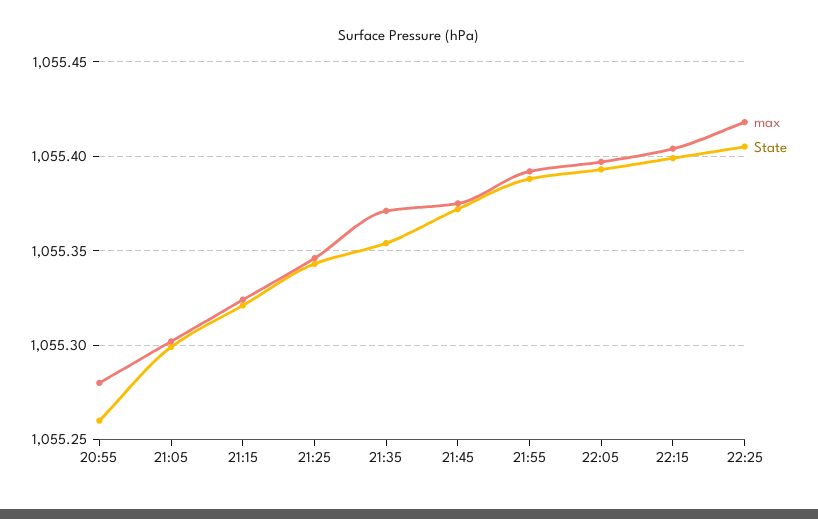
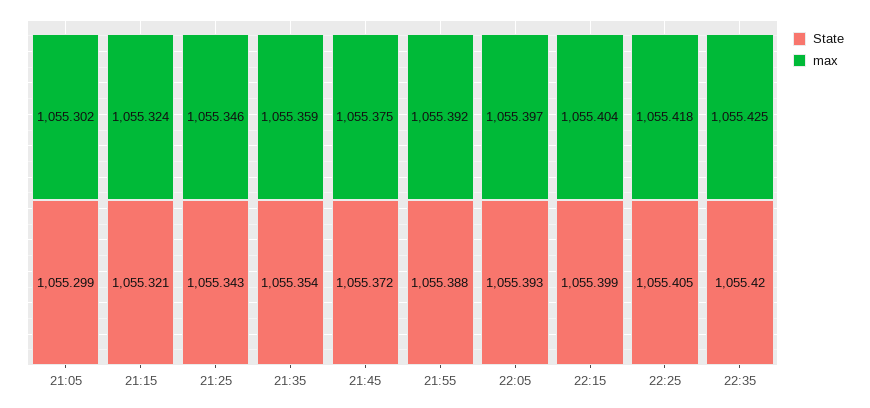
max, 20:55: 1055.28 -> none
State, 20:55: 1055.26 -> none
max, 21:35: 1055.37 -> 1055.359
State, 22:35: none -> 1055.42
max, 22:35: none -> 1055.425

